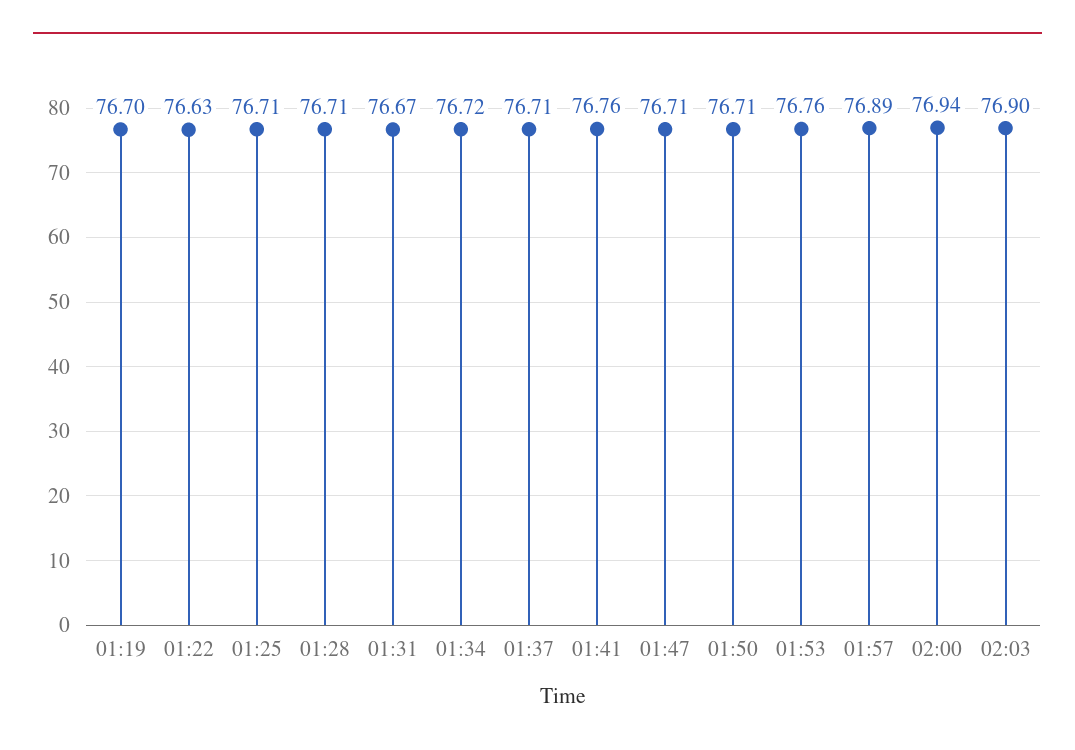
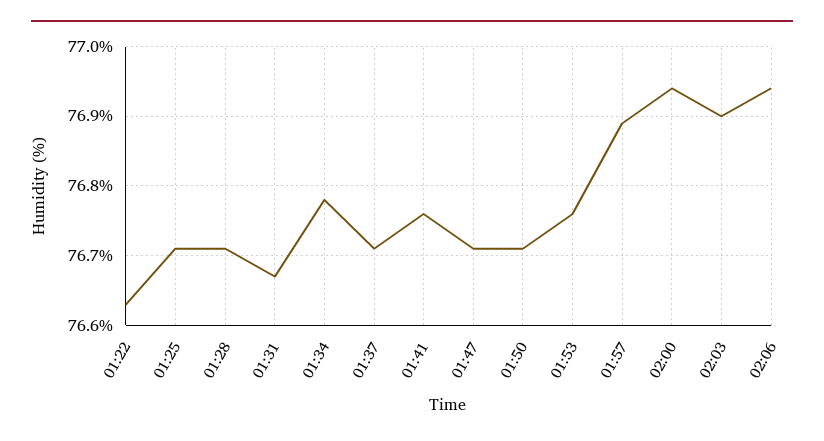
01:19: 76.7 -> none
01:34: 76.72 -> 76.78
02:06: none -> 76.94

